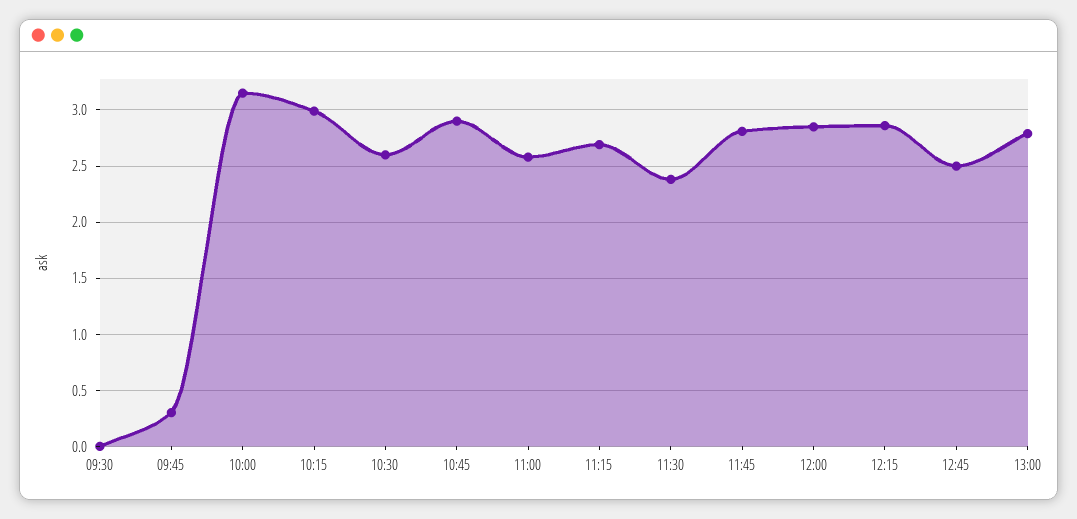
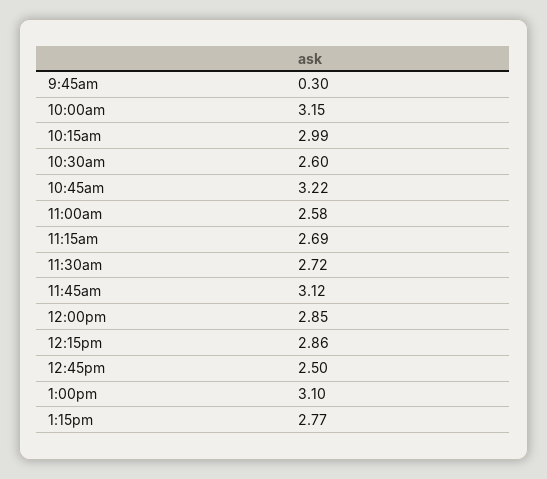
09:30: 0 -> none
10:45: 2.9 -> 3.22
11:30: 2.4 -> 2.72
11:45: 2.8 -> 3.12
13:00: 2.8 -> 3.1
1:15pm: none -> 2.77

